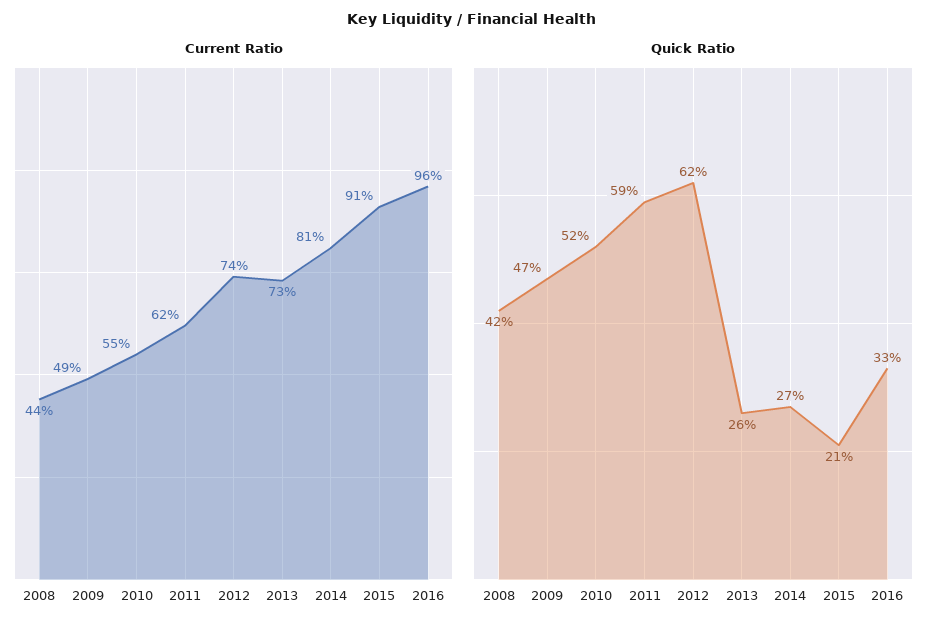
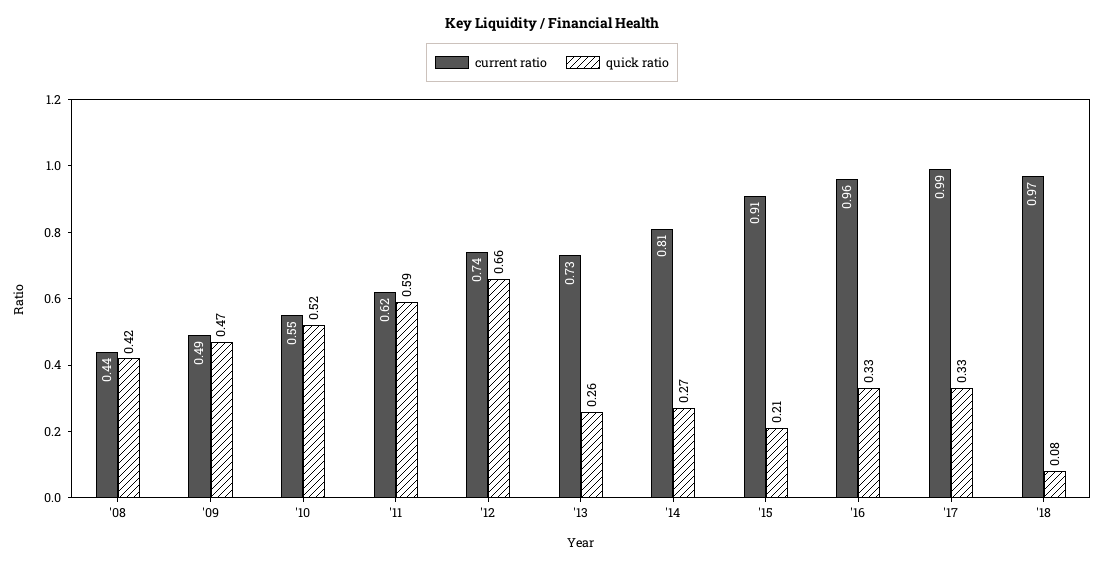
Quick Ratio, 2012: 0.62 -> 0.66
Current Ratio, '17: none -> 0.99
Quick Ratio, '17: none -> 0.33
Current Ratio, '18: none -> 0.97
Quick Ratio, '18: none -> 0.08

